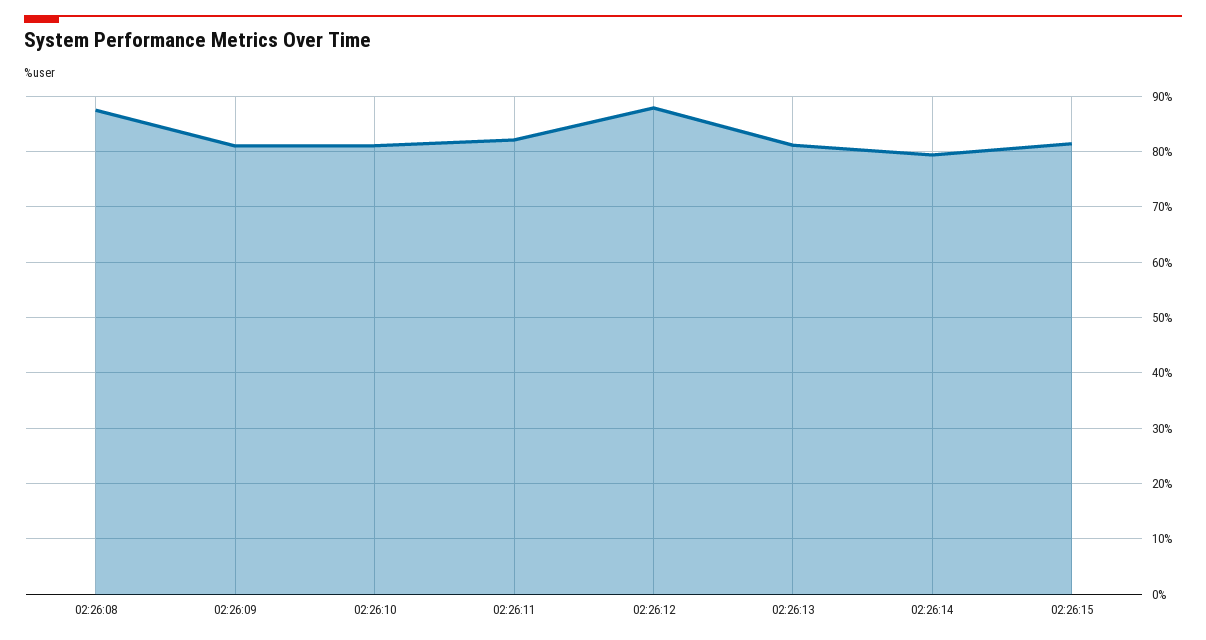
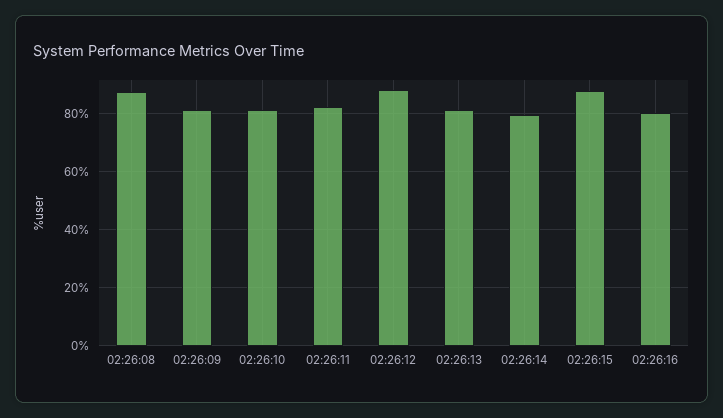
02:26:15: 82 -> 87.5
02:26:16: none -> 80

